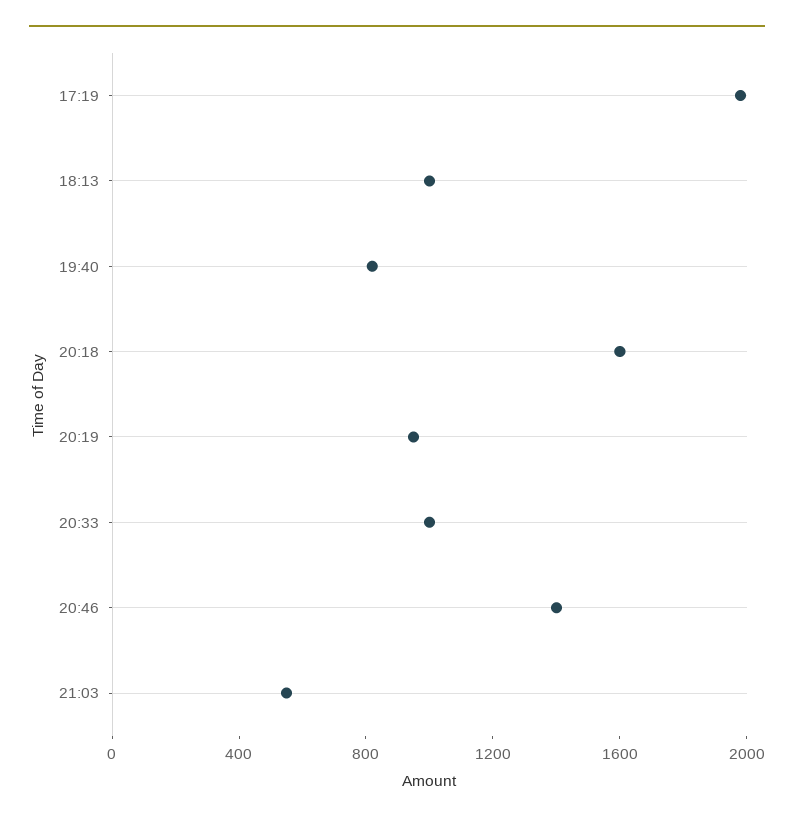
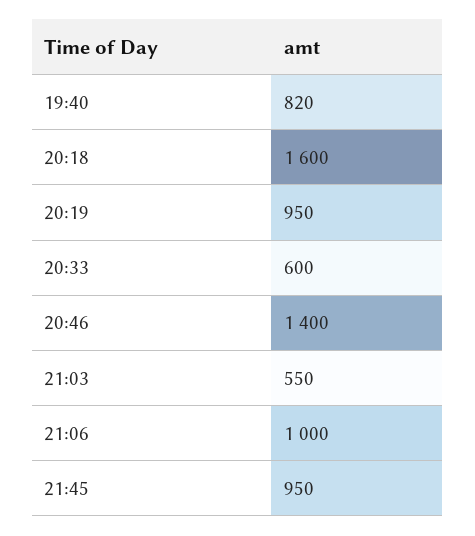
17:19: 2000 -> none
18:13: 1000 -> none
20:33: 1000 -> 600
21:06: none -> 1000
21:45: none -> 950

